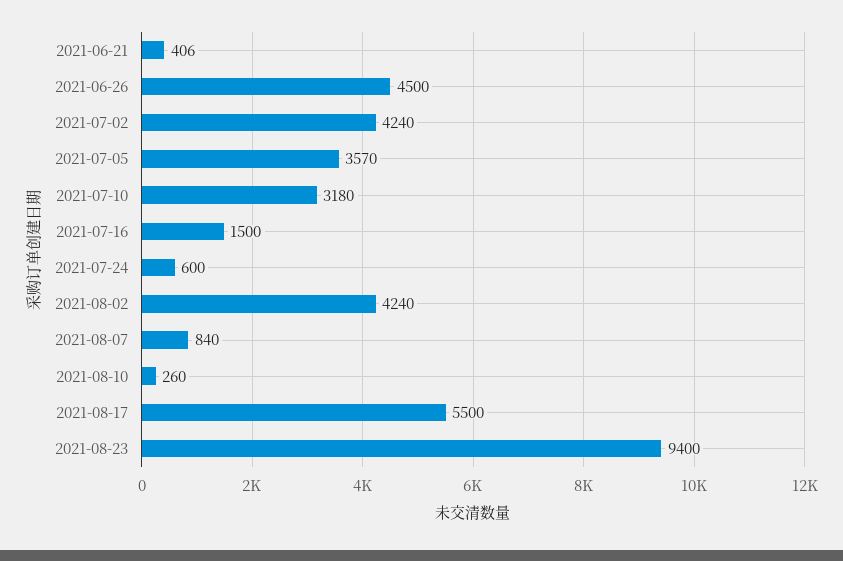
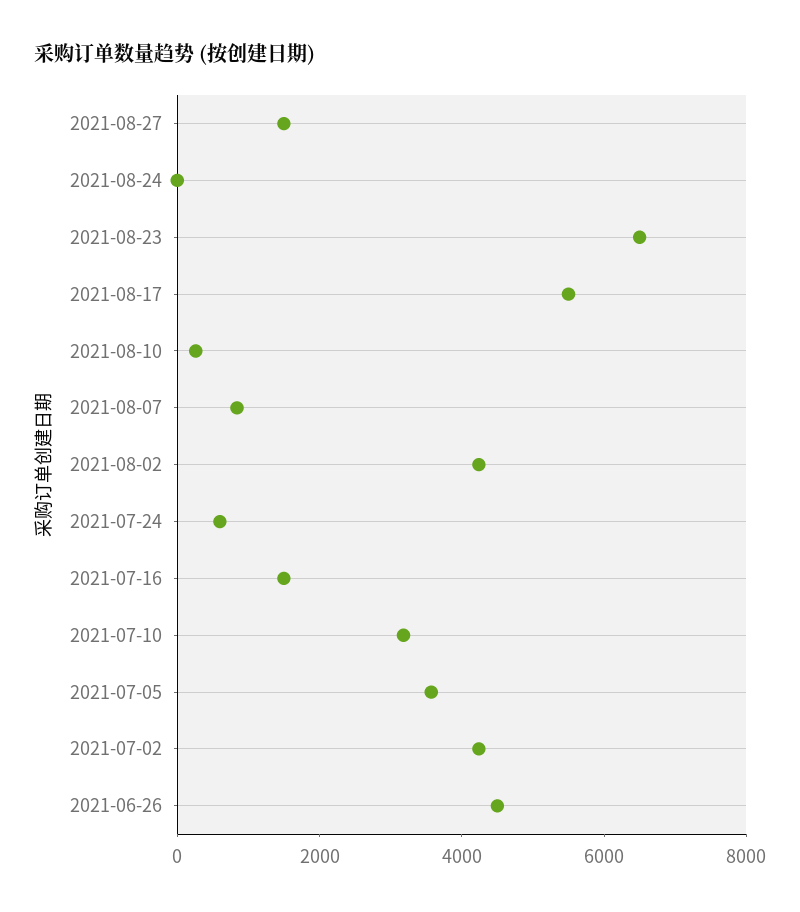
2021-06-21: 406 -> none
2021-08-23: 9400 -> 6500
2021-08-27: none -> 1500
2021-08-24: none -> 0

